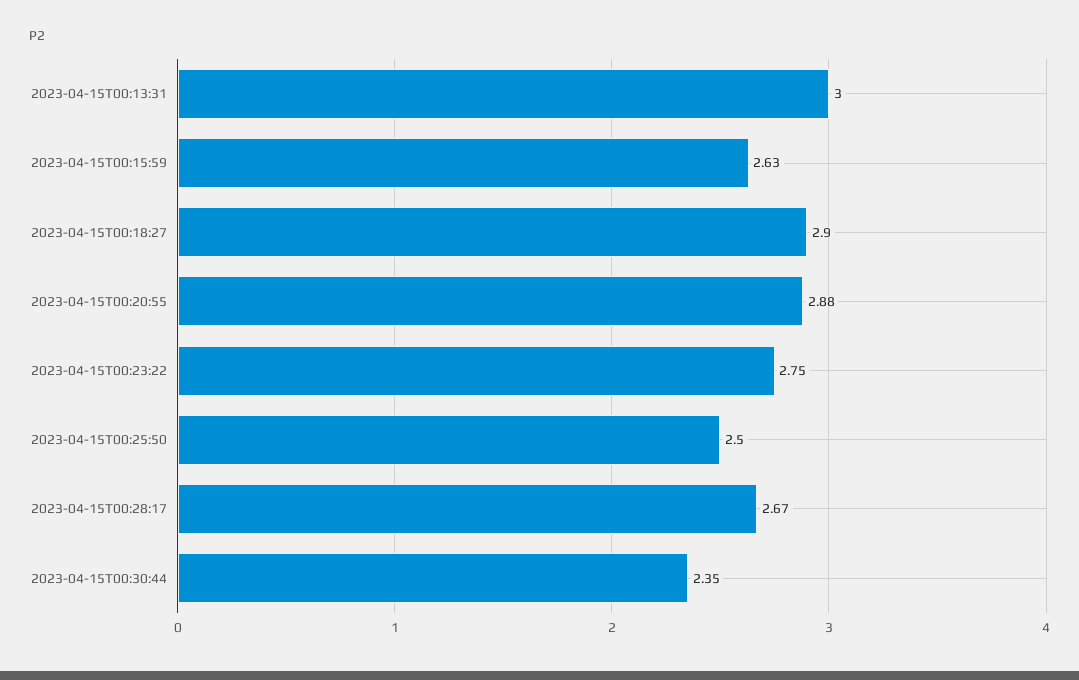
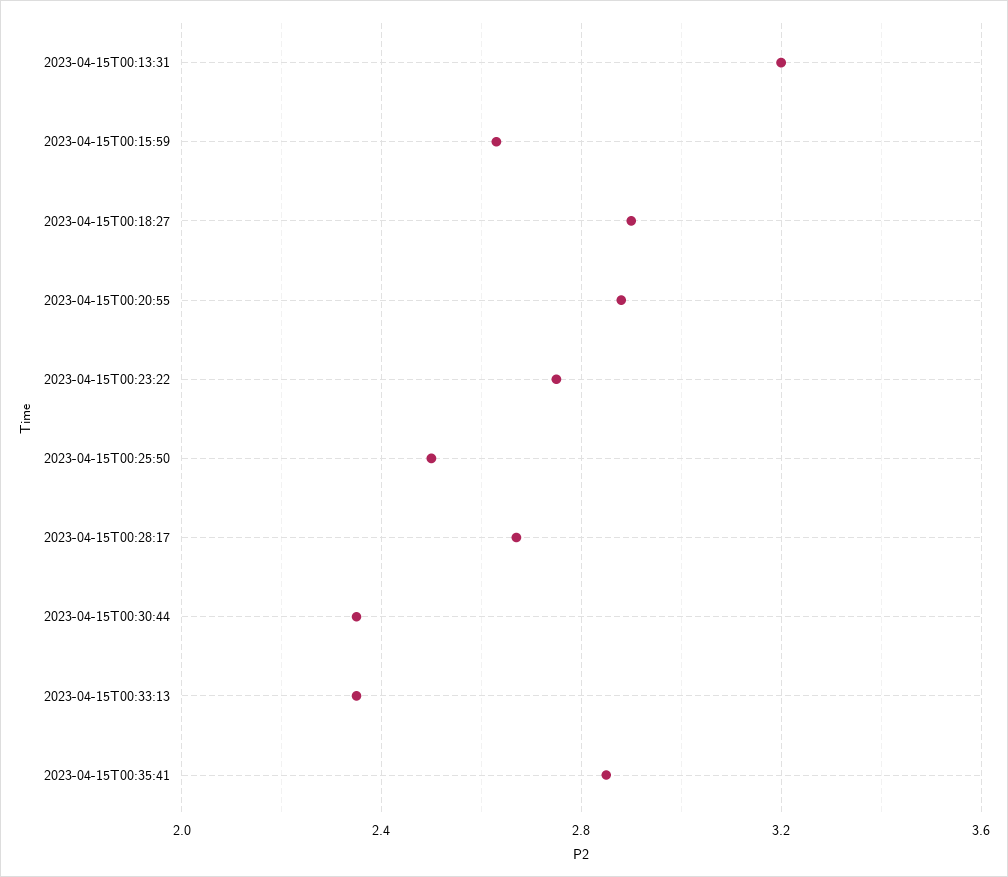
2023-04-15T00:13:31: 3 -> 3.2
2023-04-15T00:33:13: none -> 2.35
2023-04-15T00:35:41: none -> 2.85

